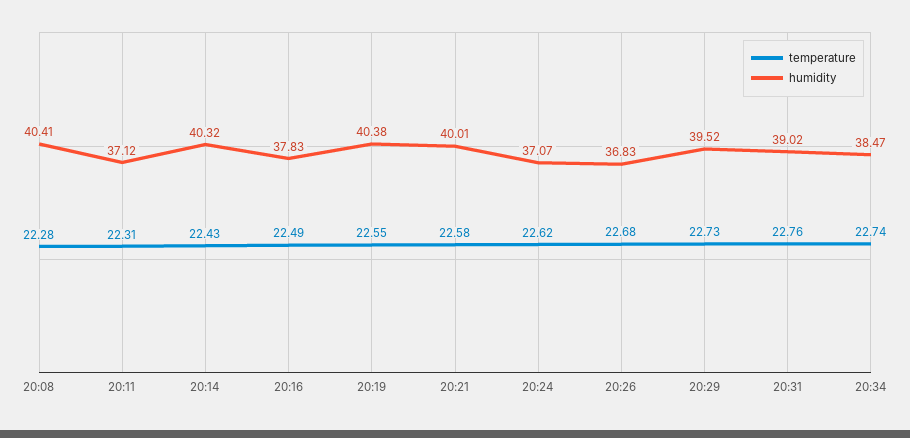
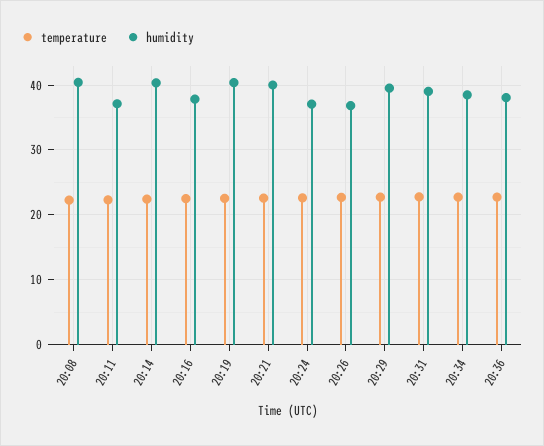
temperature, 20:36: none -> 23
humidity, 20:36: none -> 38

